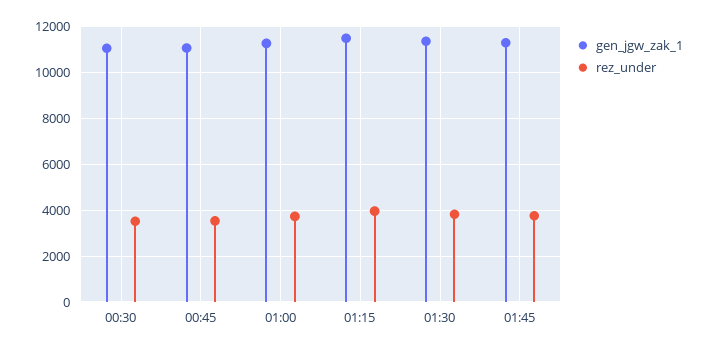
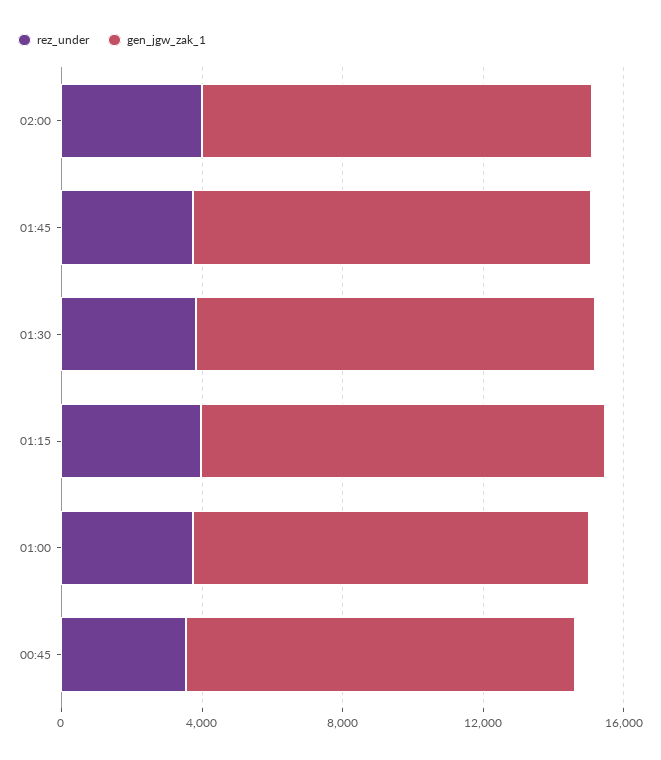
gen_jgw_zak_1, 00:30: 11000 -> none
rez_under, 00:30: 3500 -> none
rez_under, 02:00: none -> 4000
gen_jgw_zak_1, 02:00: none -> 11000

